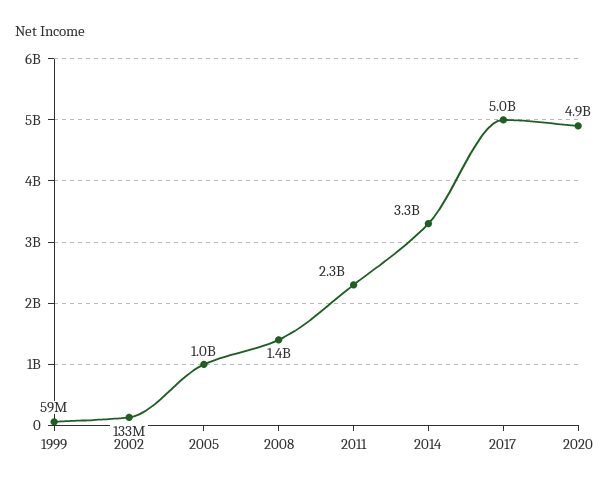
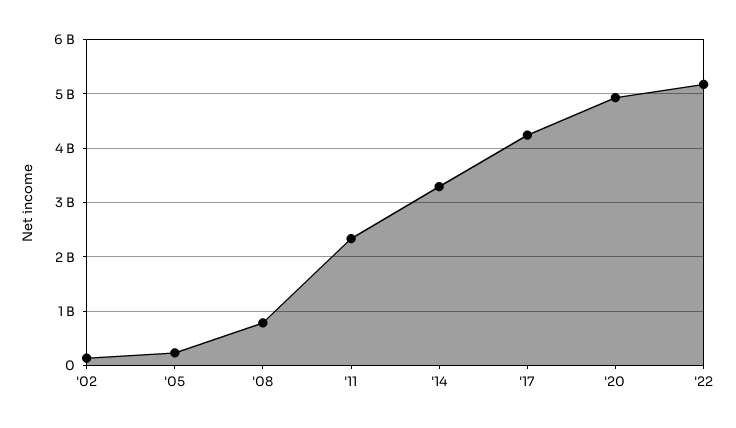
1999: 59000000 -> none
2005: 1000000000 -> 200000000
2008: 1400000000 -> 800000000
2017: 5000000000 -> 4200000000
'22: none -> 5200000000

